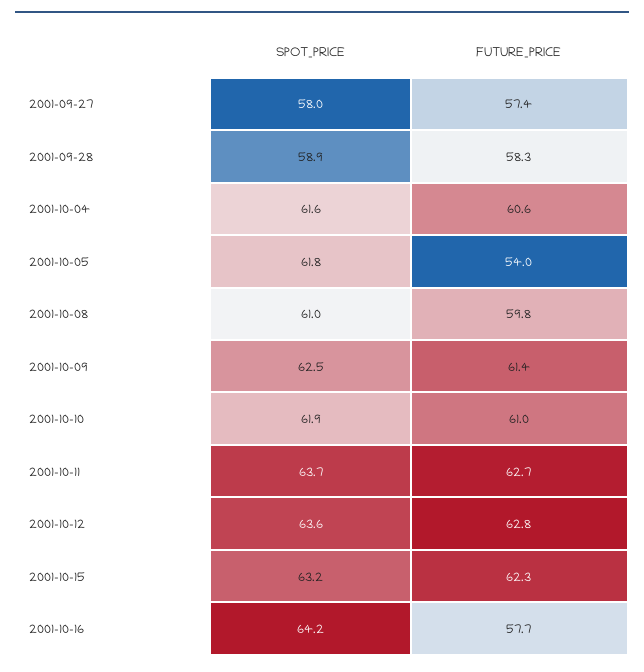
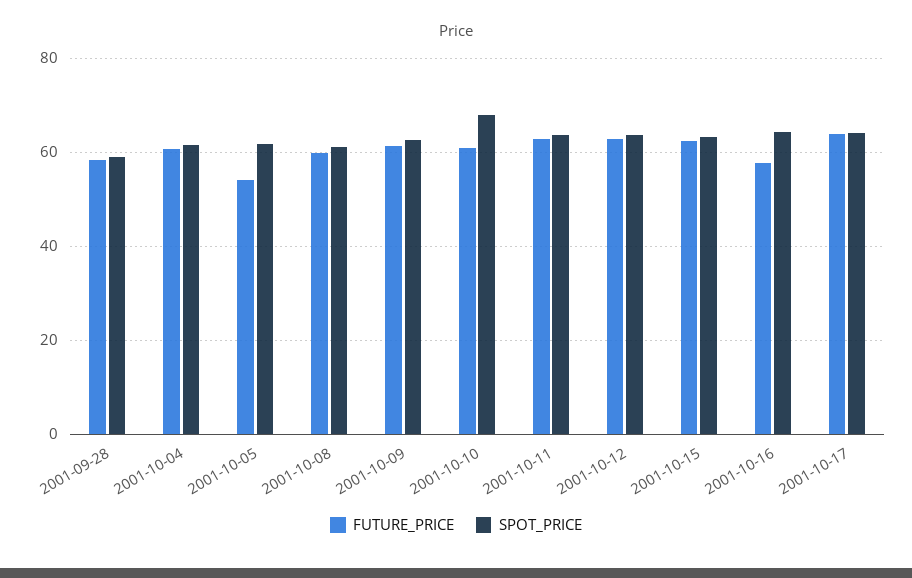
SPOT_PRICE, 2001-09-27: 58 -> none
FUTURE_PRICE, 2001-09-27: 57.4 -> none
SPOT_PRICE, 2001-10-10: 61.9 -> 68
FUTURE_PRICE, 2001-10-17: none -> 64
SPOT_PRICE, 2001-10-17: none -> 64

